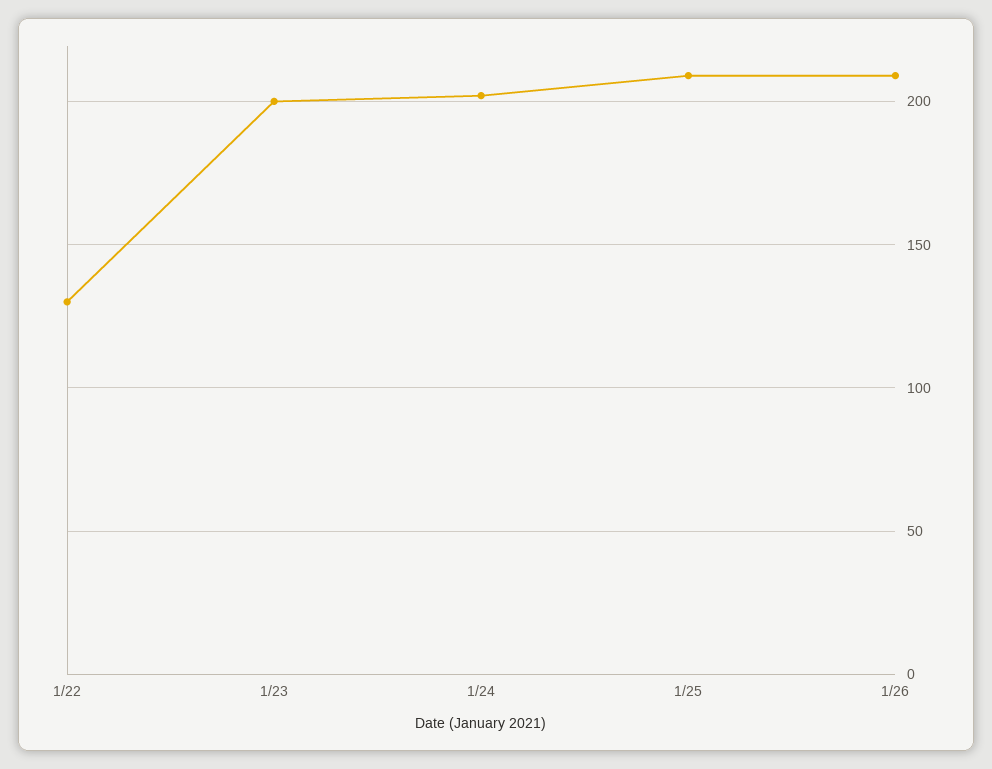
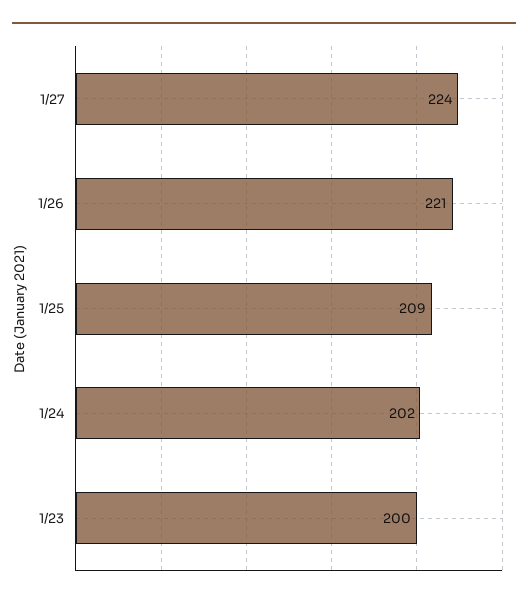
1/22: 130 -> none
1/26: 210 -> 221
1/27: none -> 224

